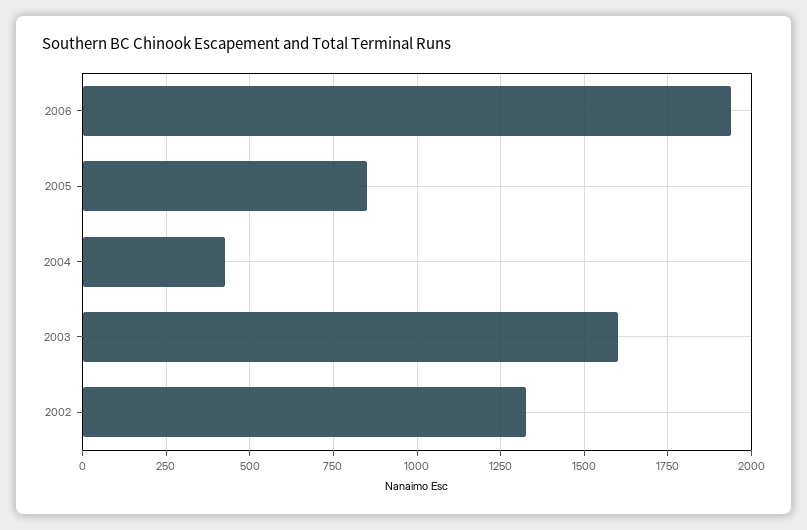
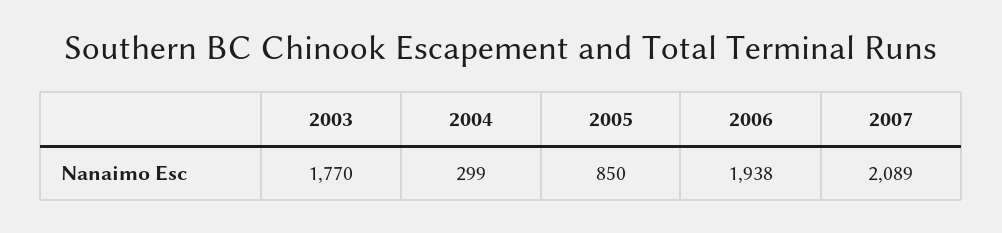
2004: 425 -> 299
2003: 1600 -> 1770
2002: 1325 -> none
2007: none -> 2089

